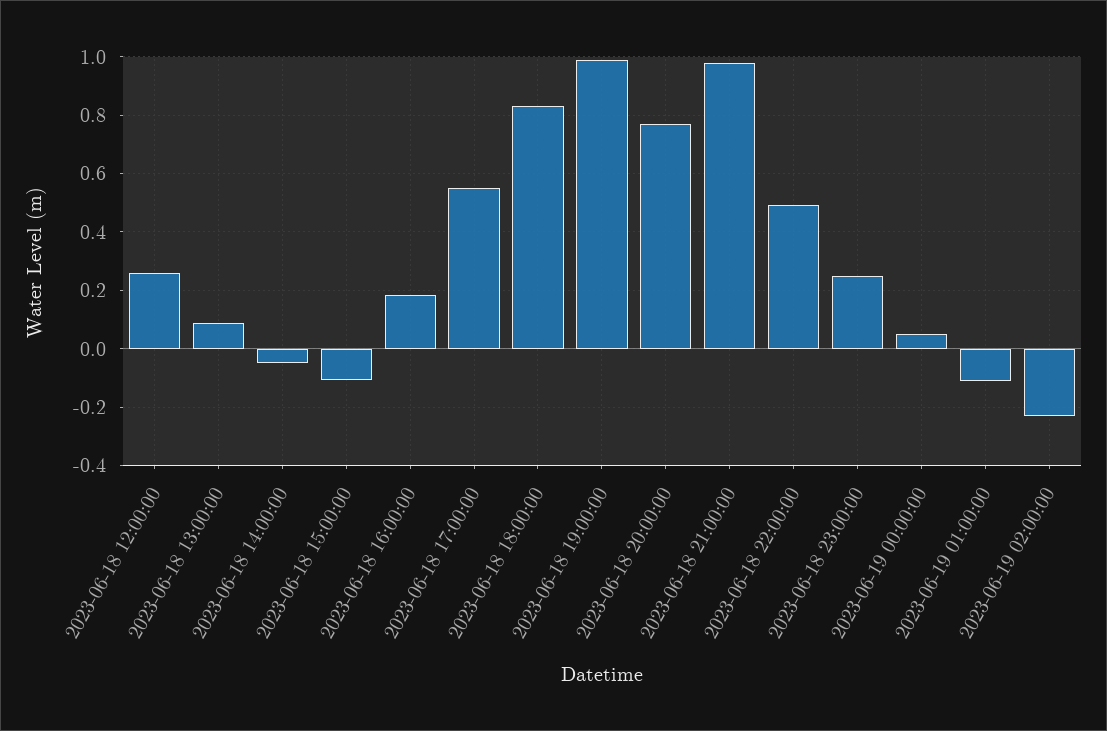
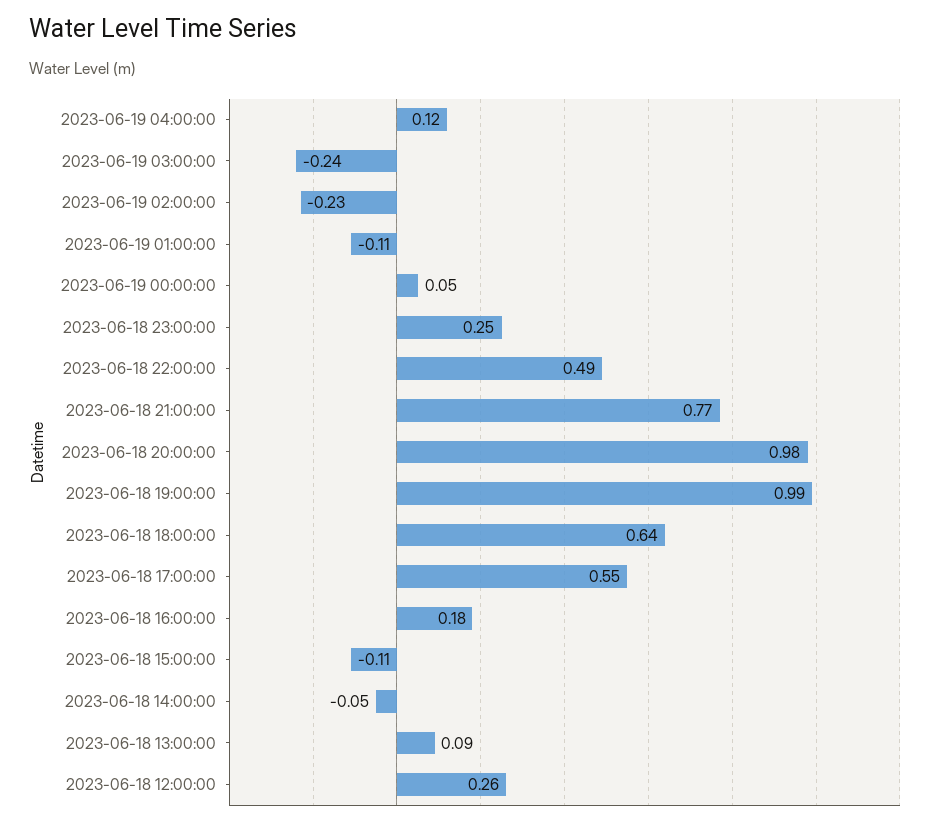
2023-06-18 18:00:00: 0.825 -> 0.64
2023-06-18 20:00:00: 0.775 -> 0.98
2023-06-18 21:00:00: 0.975 -> 0.77
2023-06-19 04:00:00: none -> 0.12
2023-06-19 03:00:00: none -> -0.24

